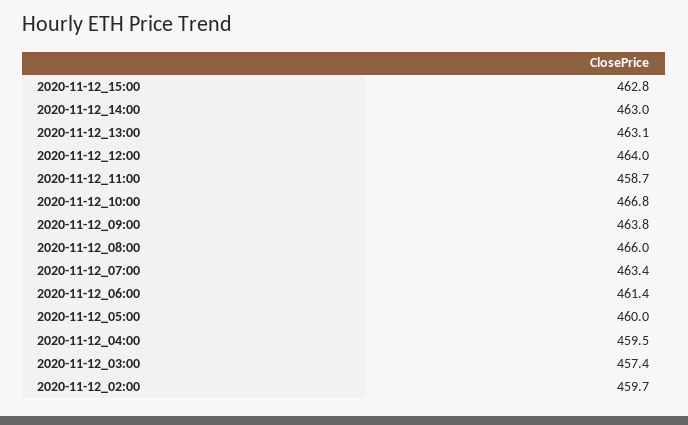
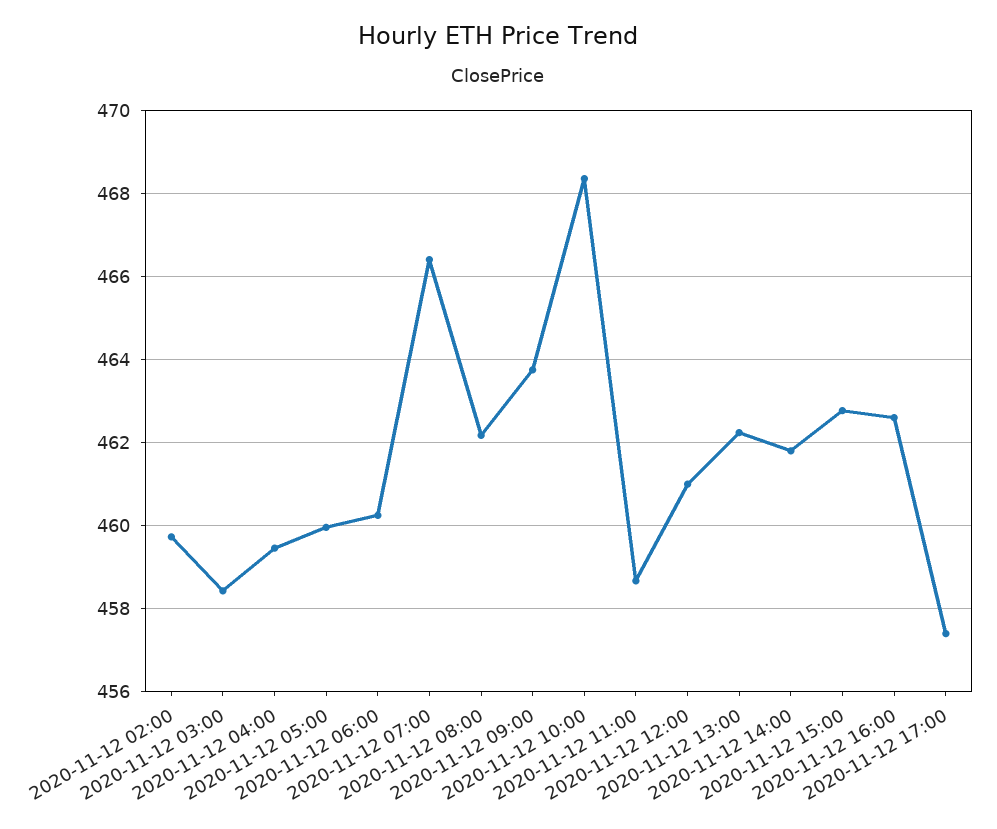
2020-11-12_14:00: 463 -> 461.8
2020-11-12_13:00: 463.1 -> 462.2
2020-11-12_12:00: 464 -> 461
2020-11-12_10:00: 466.8 -> 468.4
2020-11-12_08:00: 466 -> 462.2
2020-11-12_07:00: 463.4 -> 466.4
2020-11-12_06:00: 461.4 -> 460.2
2020-11-12_03:00: 457.4 -> 458.4
2020-11-12 16:00: none -> 462.6
2020-11-12 17:00: none -> 457.4

